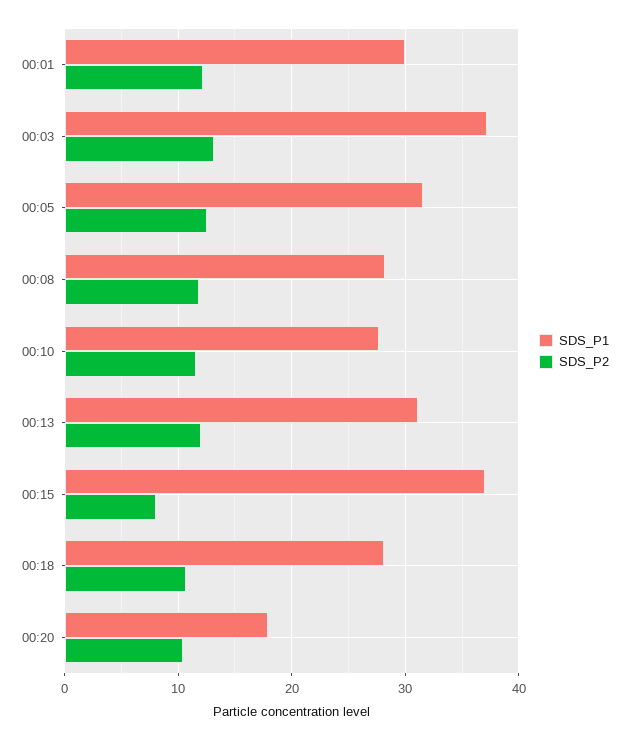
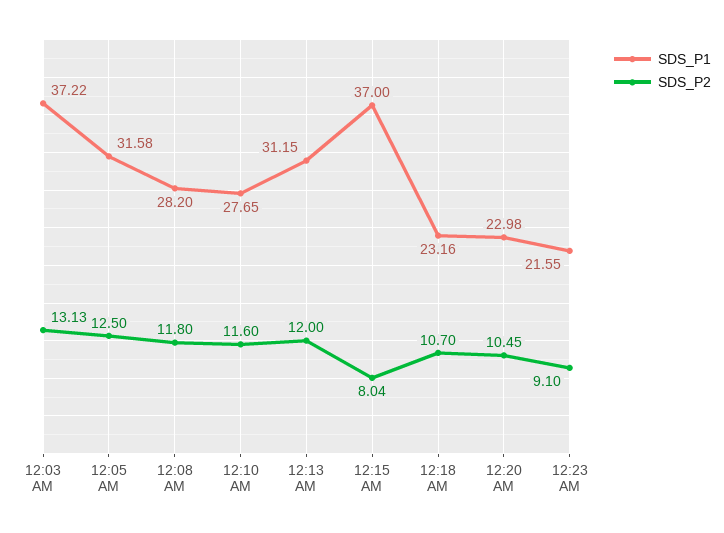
SDS_P1, 00:01: 30 -> none
SDS_P2, 00:01: 12 -> none
SDS_P1, 00:18: 28 -> 23.16
SDS_P1, 00:20: 18 -> 22.98
SDS_P1, 12:23 AM: none -> 21.55
SDS_P2, 12:23 AM: none -> 9.1

